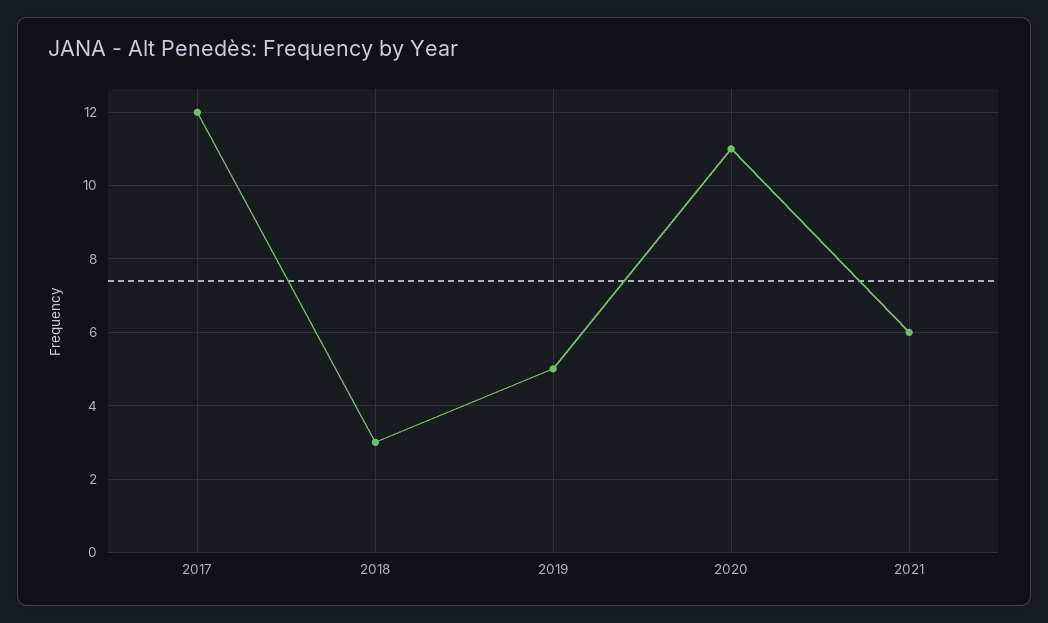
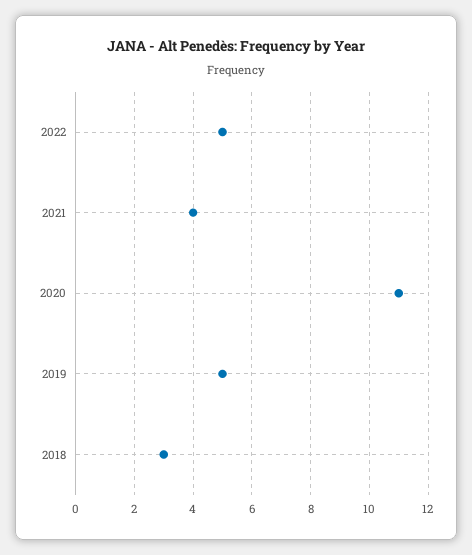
2017: 12 -> none
2021: 6 -> 4
2022: none -> 5

